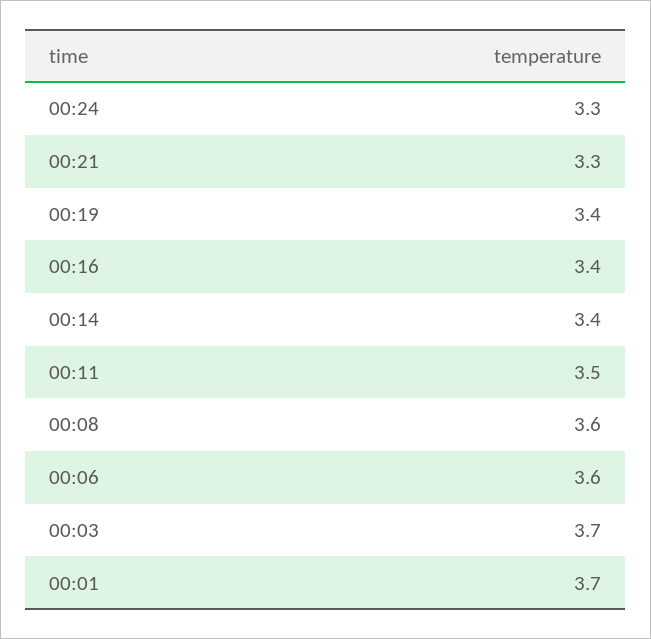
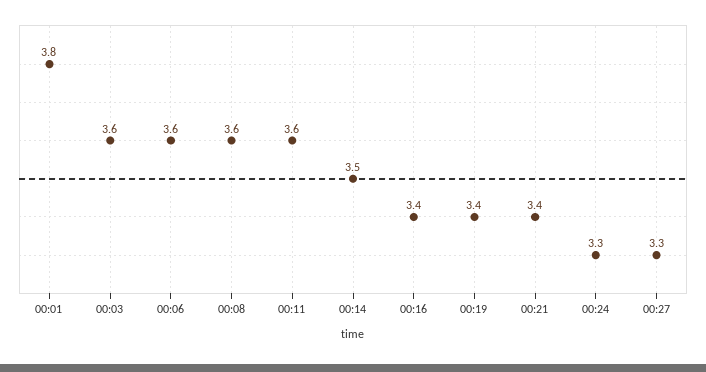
00:21: 3.3 -> 3.4
00:14: 3.4 -> 3.5
00:11: 3.5 -> 3.6
00:03: 3.7 -> 3.6
00:01: 3.7 -> 3.8
00:27: none -> 3.3

